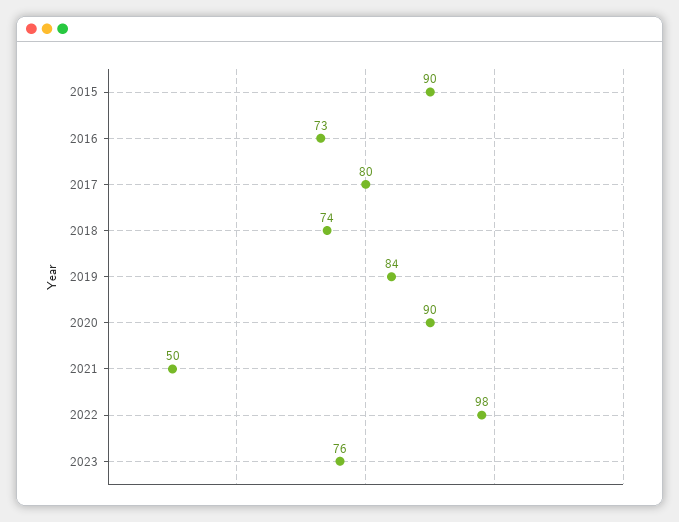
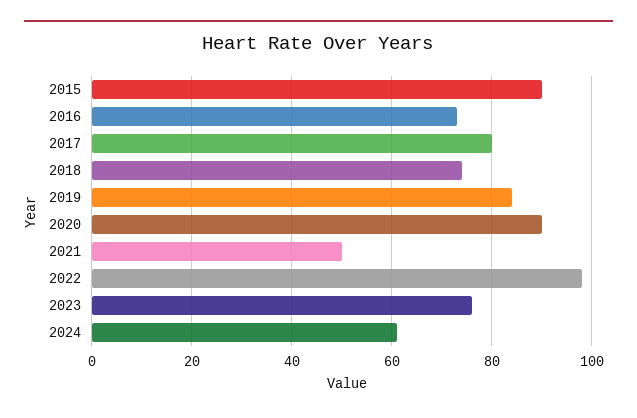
2024: none -> 60

